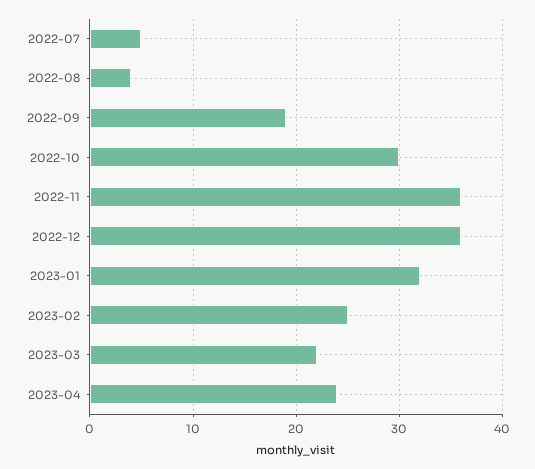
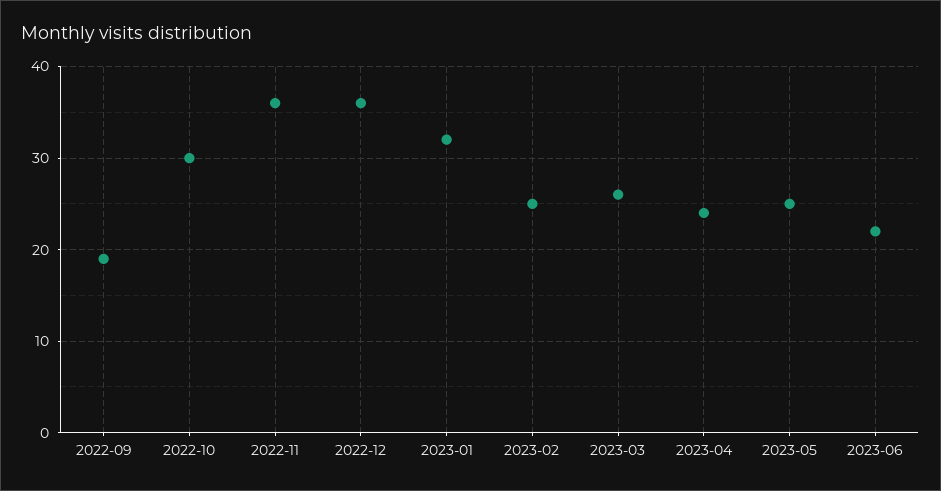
2022-07: 5 -> none
2022-08: 4 -> none
2023-03: 22 -> 26
2023-05: none -> 25
2023-06: none -> 22

